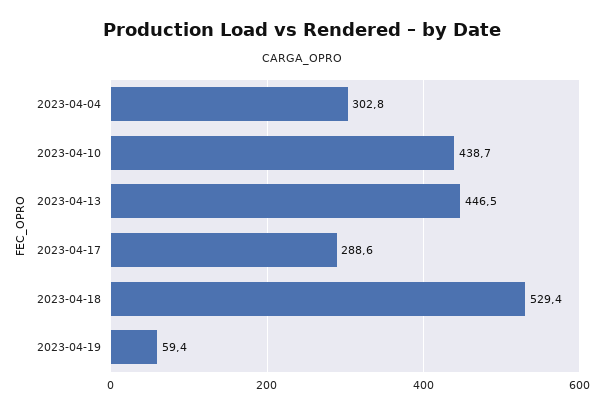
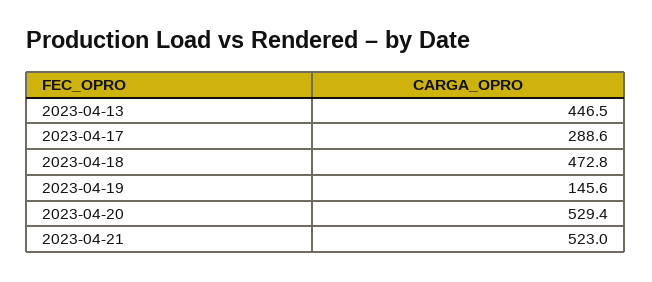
2023-04-04: 302.8 -> none
2023-04-10: 438.7 -> none
2023-04-18: 529.4 -> 472.8
2023-04-19: 59.4 -> 145.6
2023-04-20: none -> 529.4
2023-04-21: none -> 523

